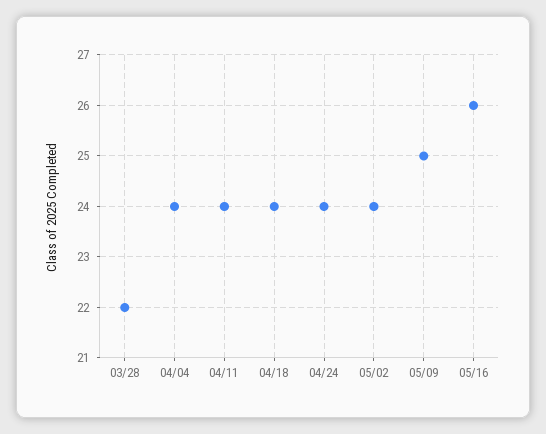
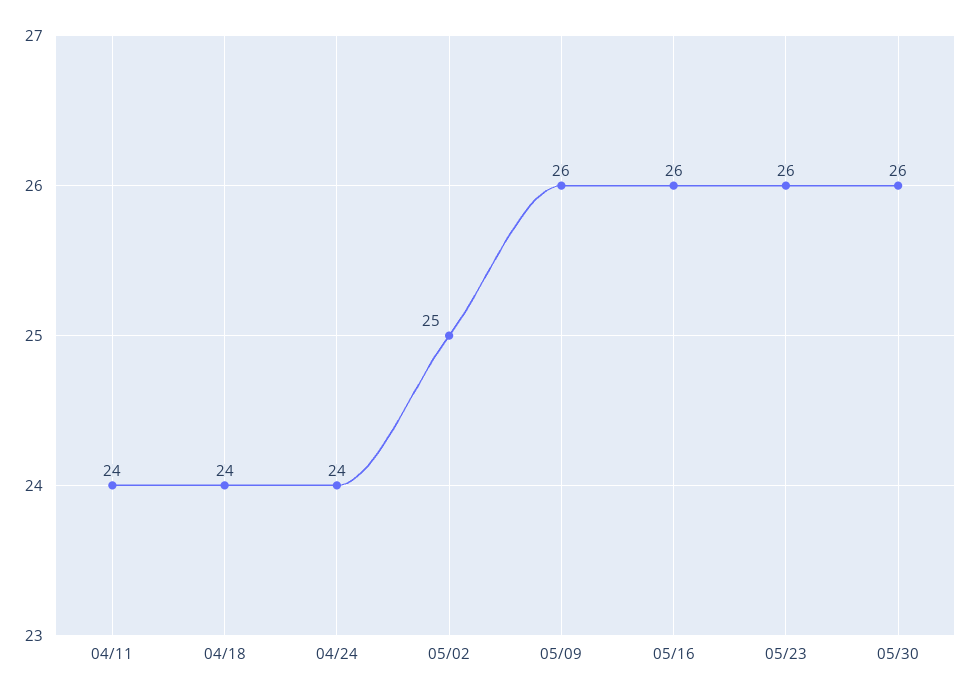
03/28: 22 -> none
04/04: 24 -> none
05/02: 24 -> 25
05/09: 25 -> 26
05/23: none -> 26
05/30: none -> 26

